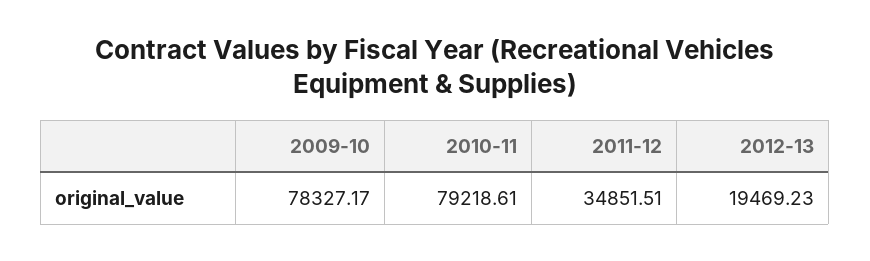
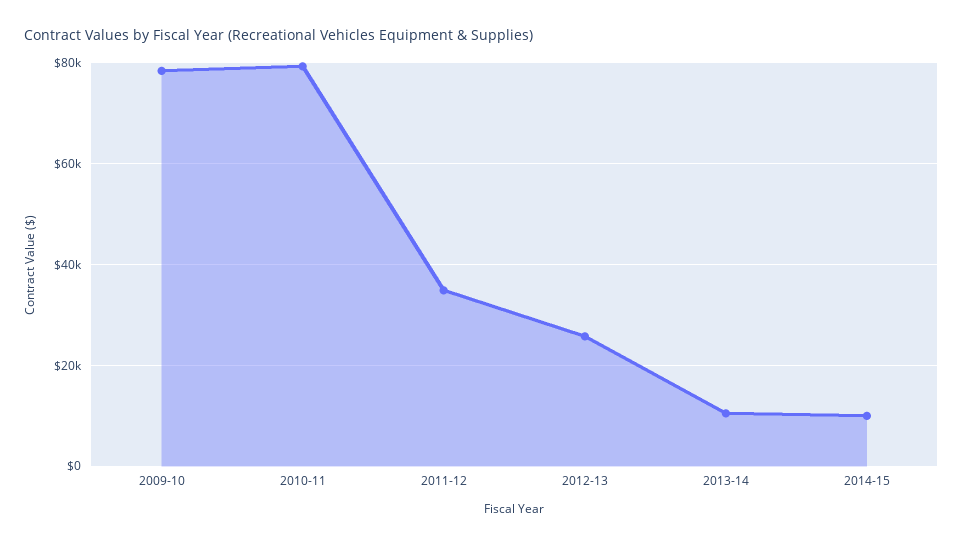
2012-13: 19469.23 -> 26000
2013-14: none -> 10000
2014-15: none -> 10000

